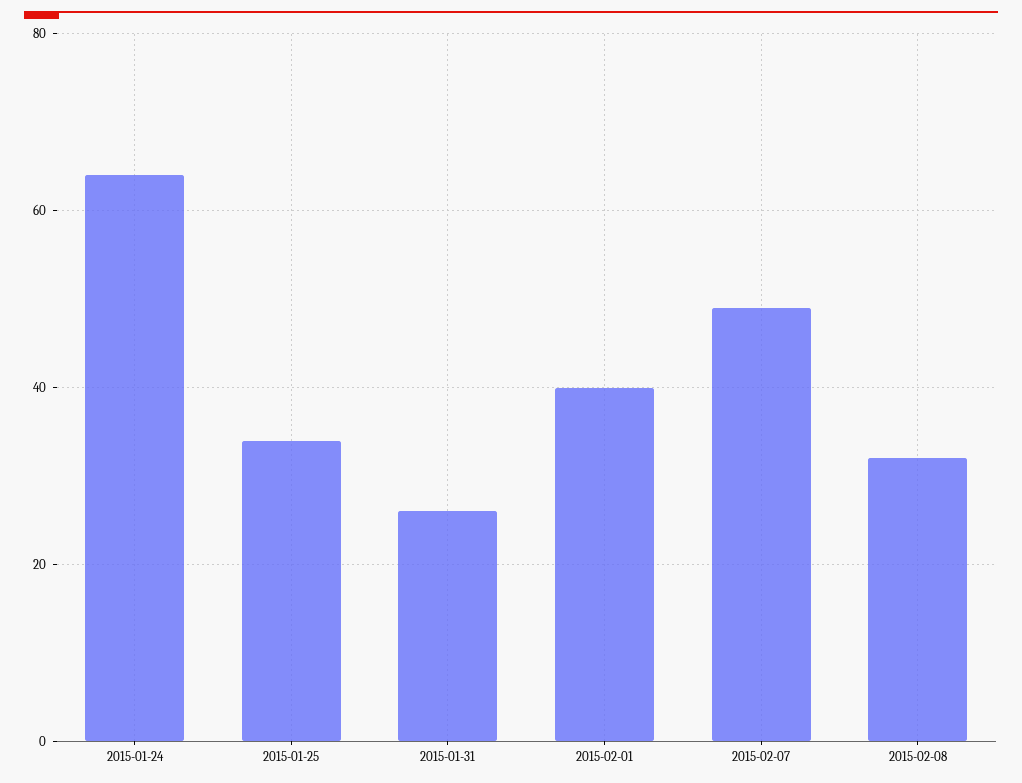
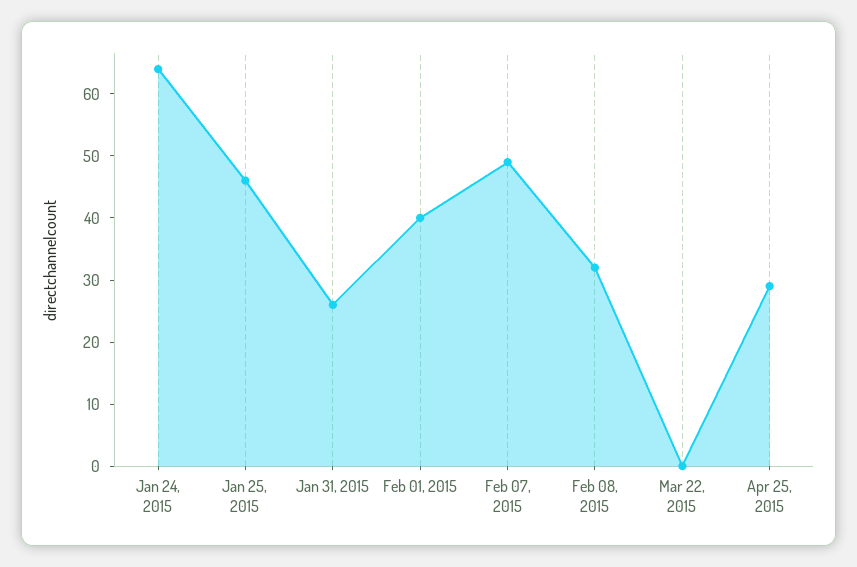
2015-01-25: 35 -> 45
Mar 22, 2015: none -> 0
Apr 25, 2015: none -> 30

